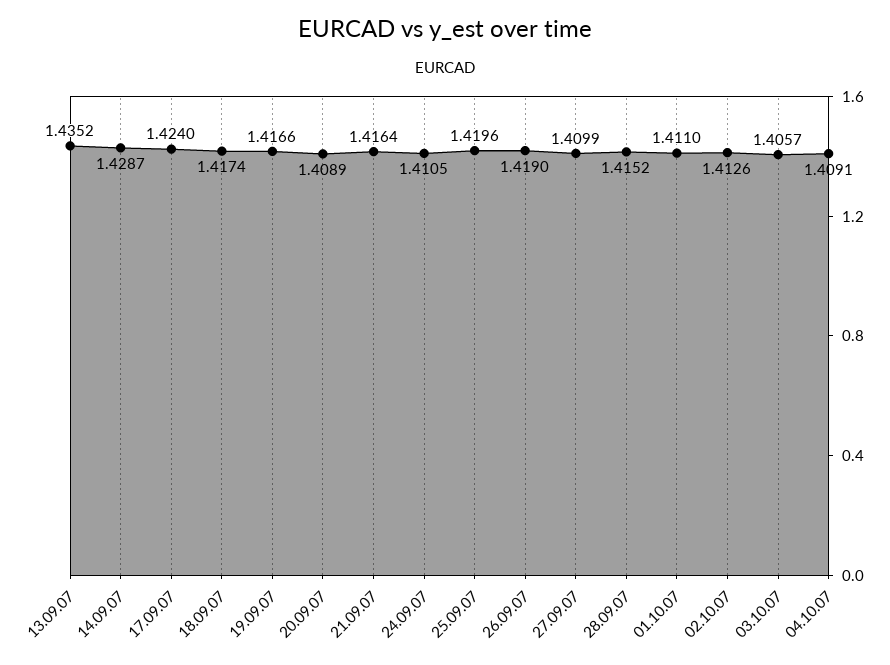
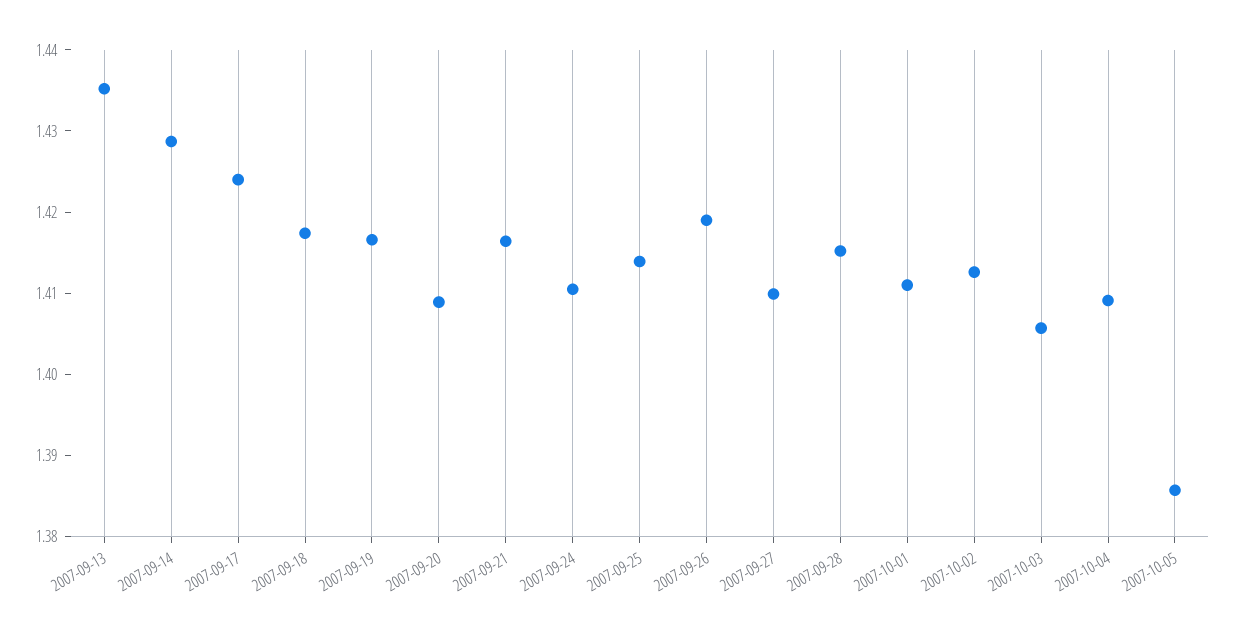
25.09.07: 1.4196 -> 1.414
2007-10-05: none -> 1.386

